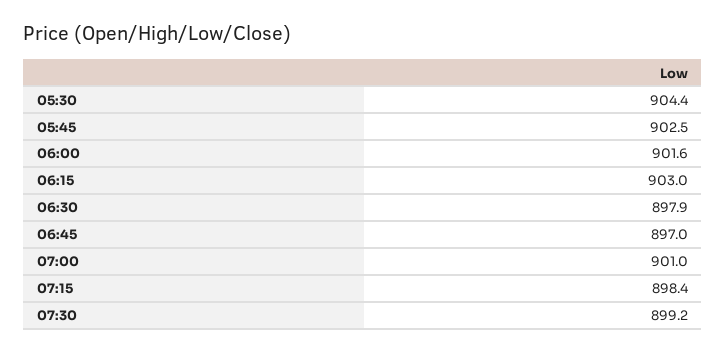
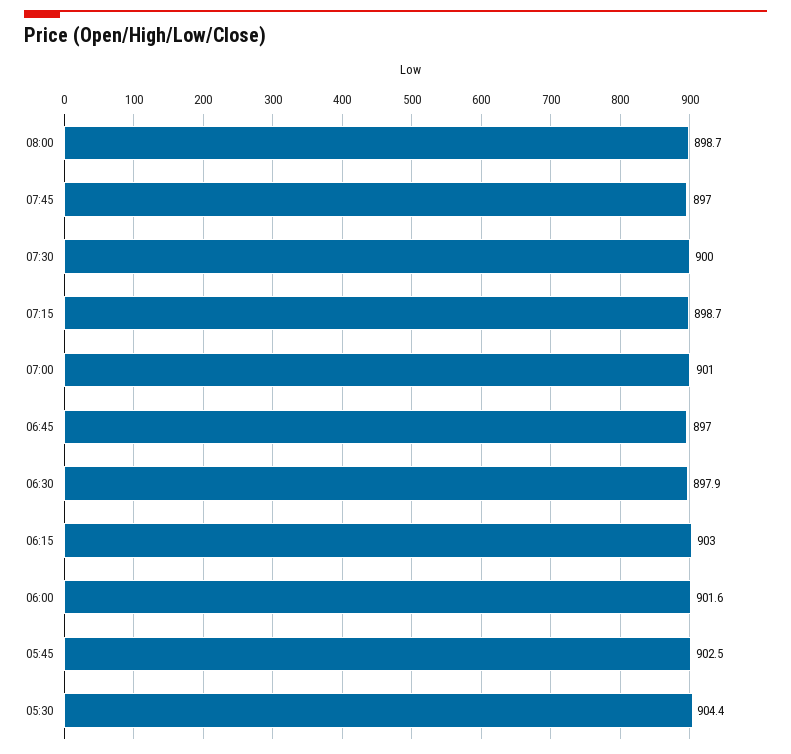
07:15: 898.4 -> 898.7
07:30: 899.2 -> 900
08:00: none -> 898.7
07:45: none -> 897

